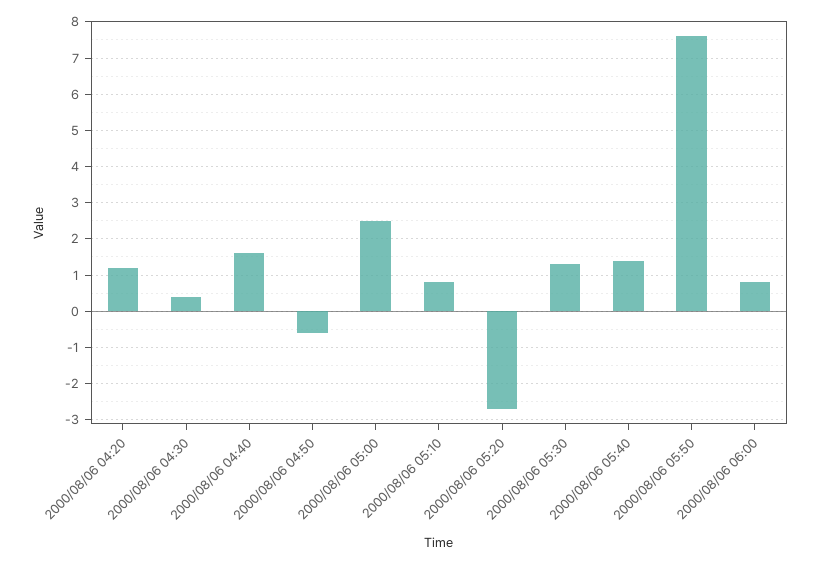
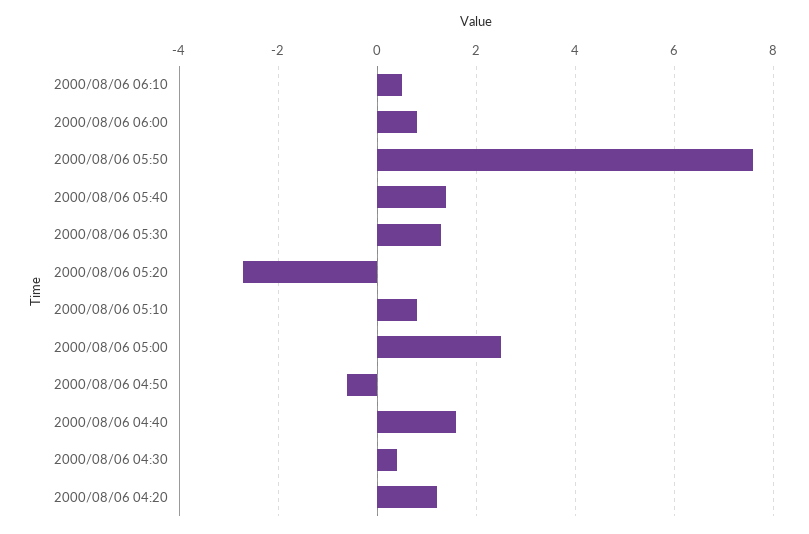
2000/08/06 06:10: none -> 0.5

